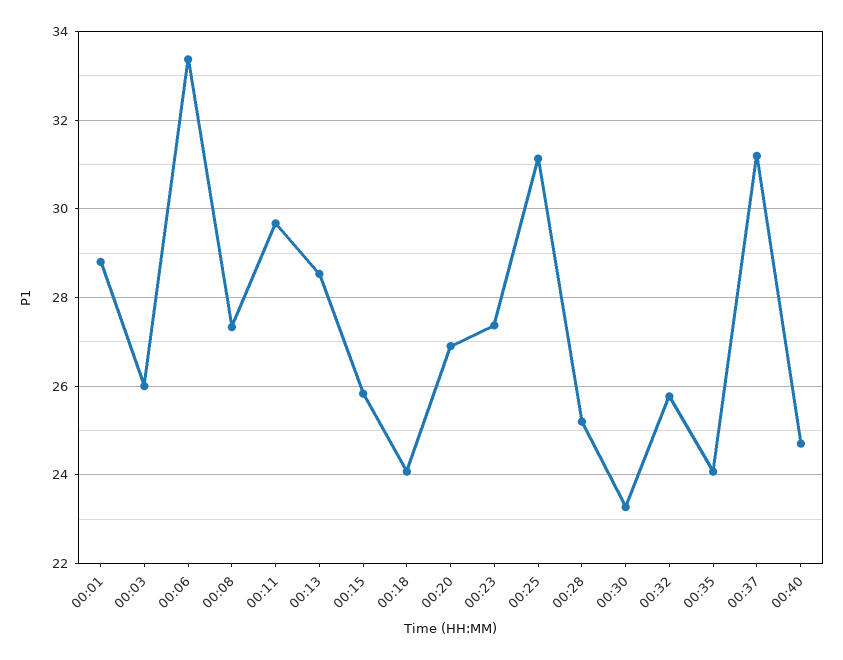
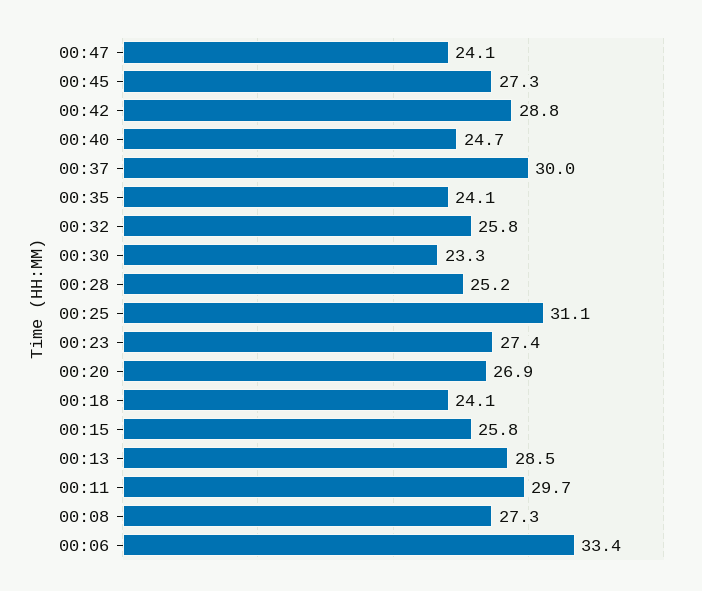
00:01: 28.8 -> none
00:03: 26 -> none
00:37: 31.2 -> 30
00:47: none -> 24.1
00:45: none -> 27.3
00:42: none -> 28.8

